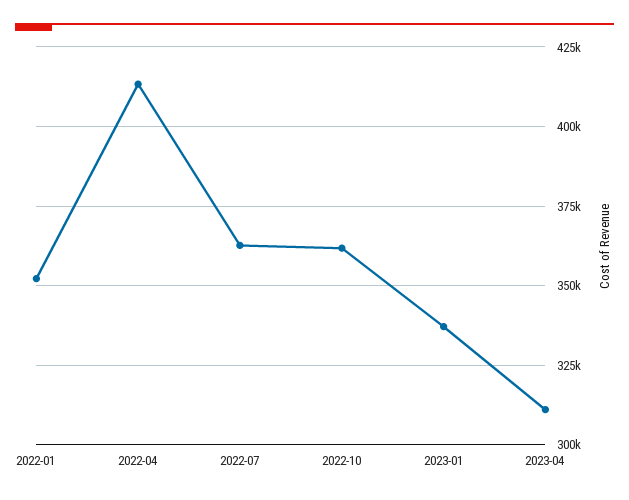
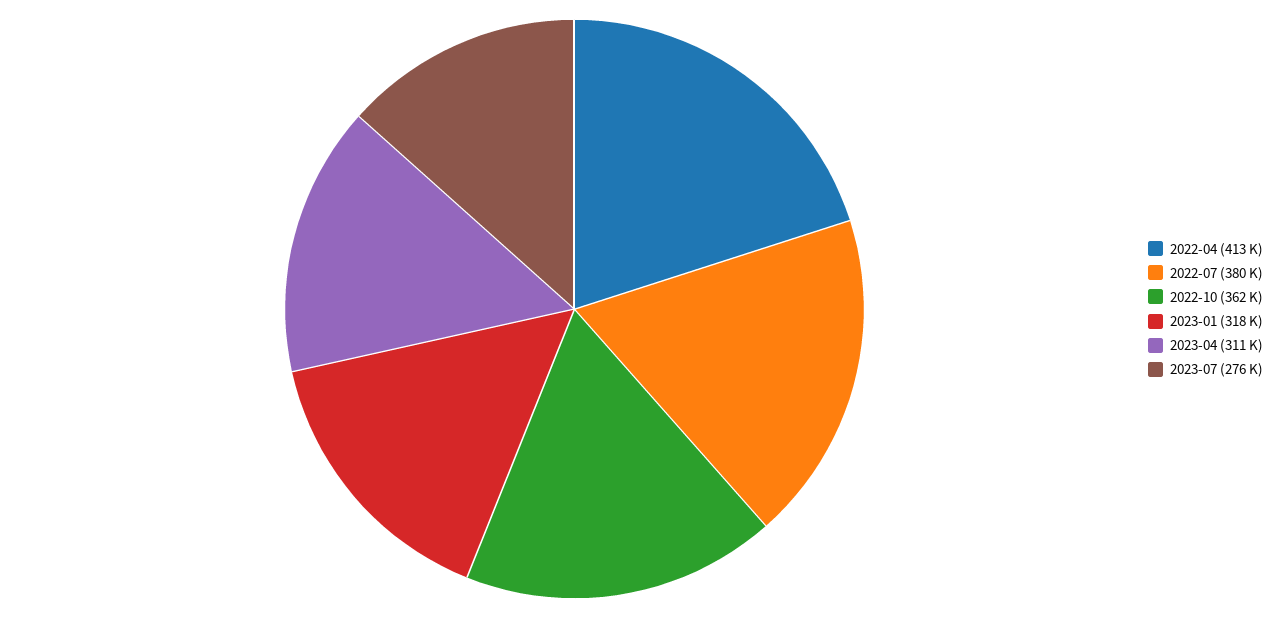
2022-01: 352500 -> none
2022-07: 362500 -> 380000
2023-01: 337500 -> 318000
2023-07: none -> 276000

